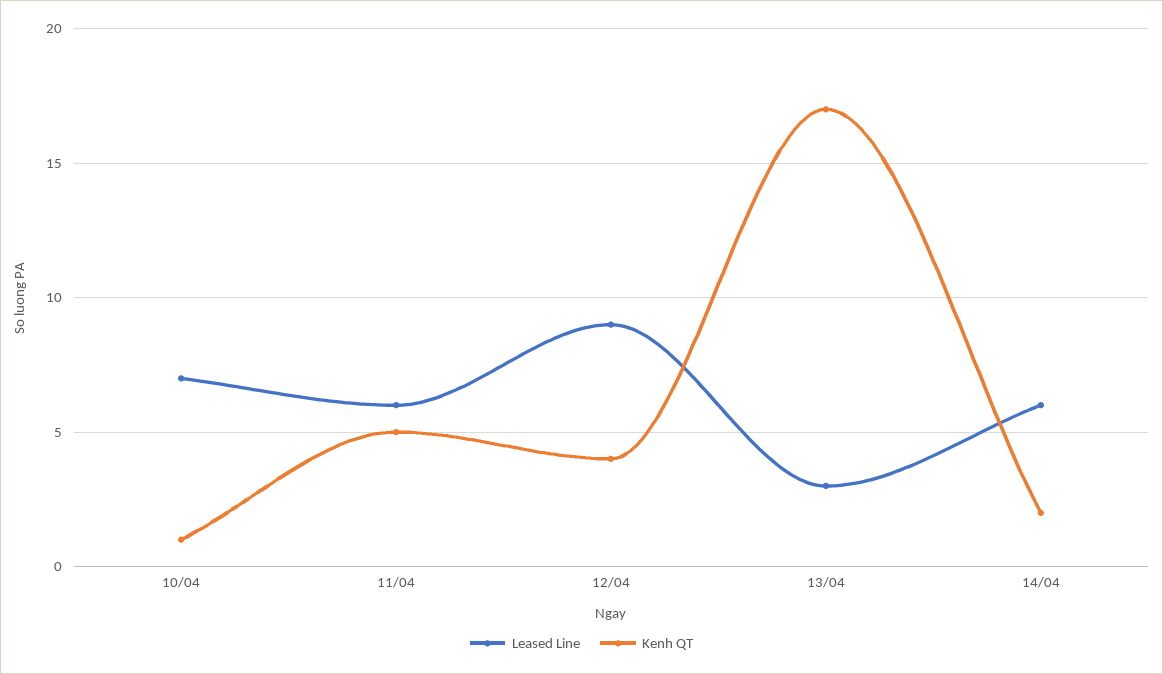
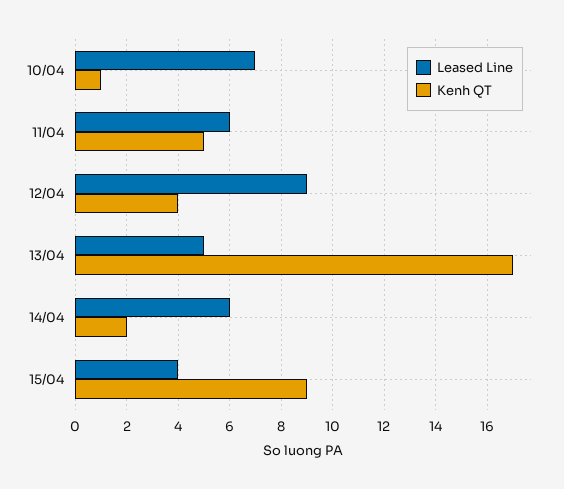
Leased Line, 13/04: 3 -> 5
Leased Line, 15/04: none -> 4
Kenh QT, 15/04: none -> 9

